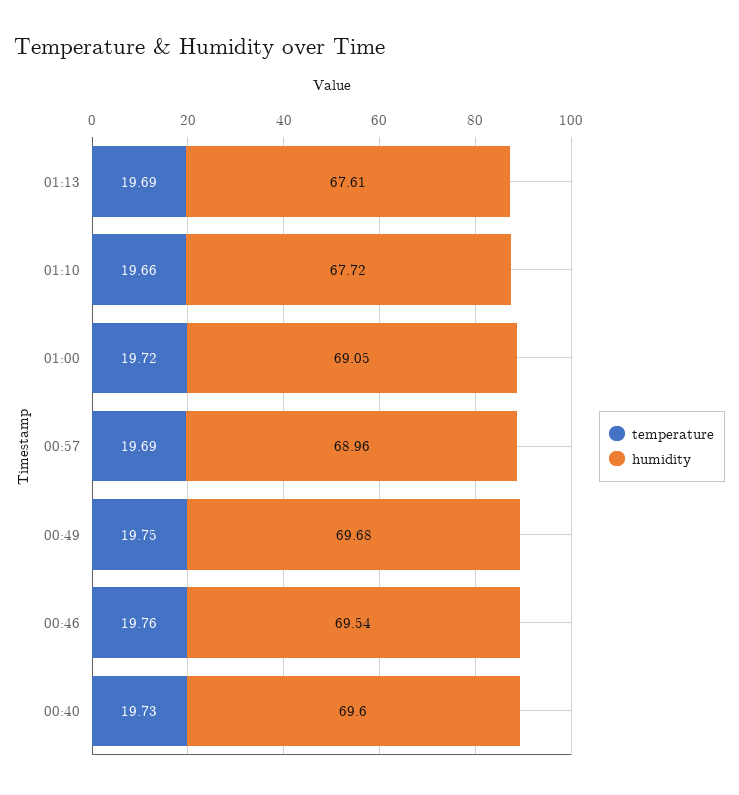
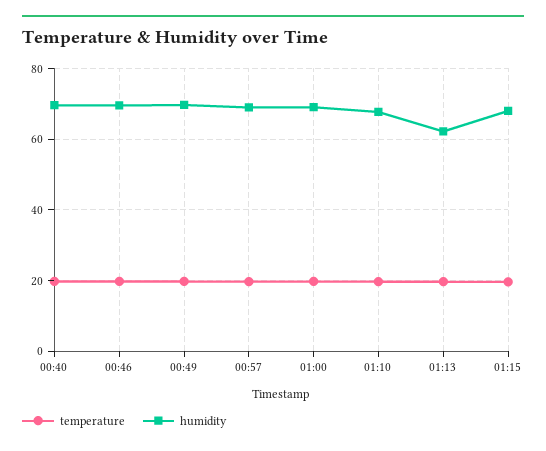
humidity, 01:13: 67.61 -> 62
temperature, 01:15: none -> 20
humidity, 01:15: none -> 68

